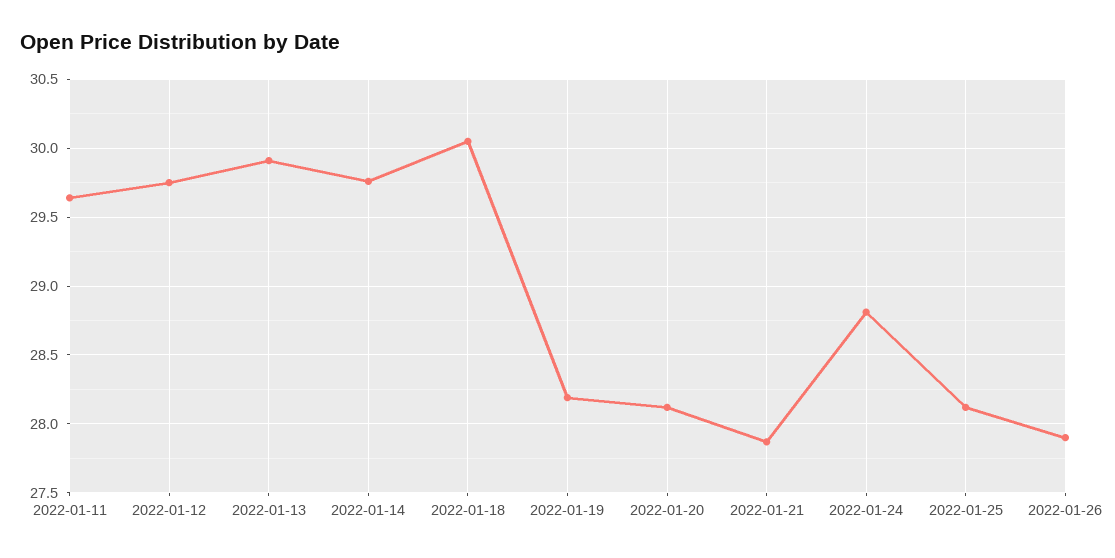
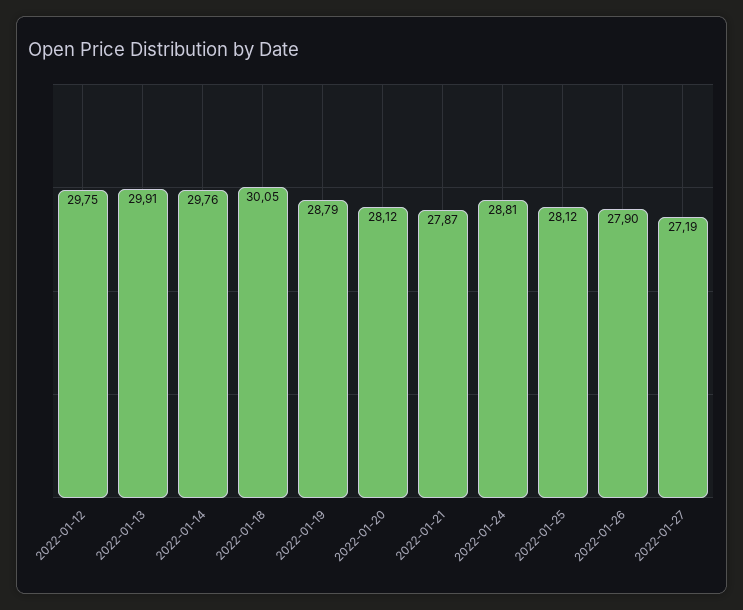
2022-01-11: 29.65 -> none
2022-01-19: 28.2 -> 28.79
2022-01-27: none -> 27.19

